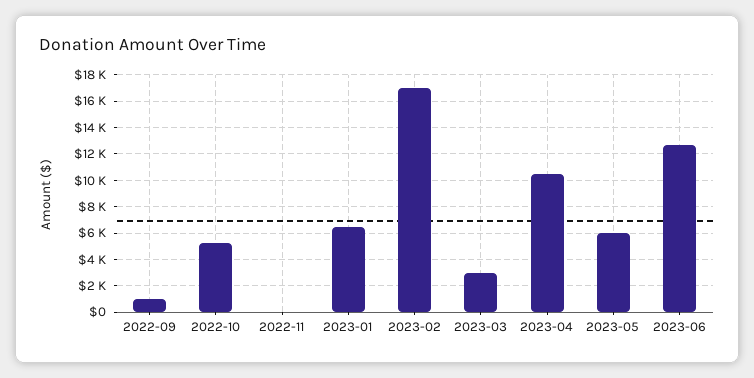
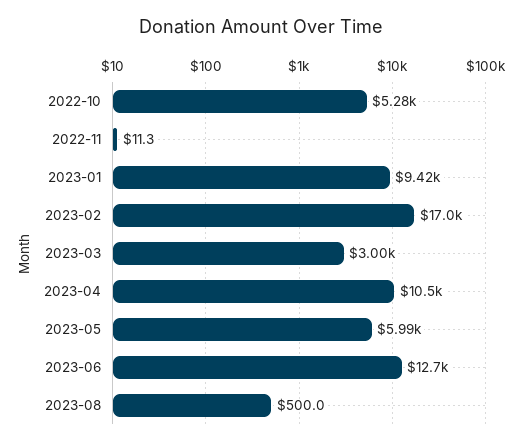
2022-09: 1000 -> none
2023-01: 6500 -> 9420
2023-08: none -> 500

